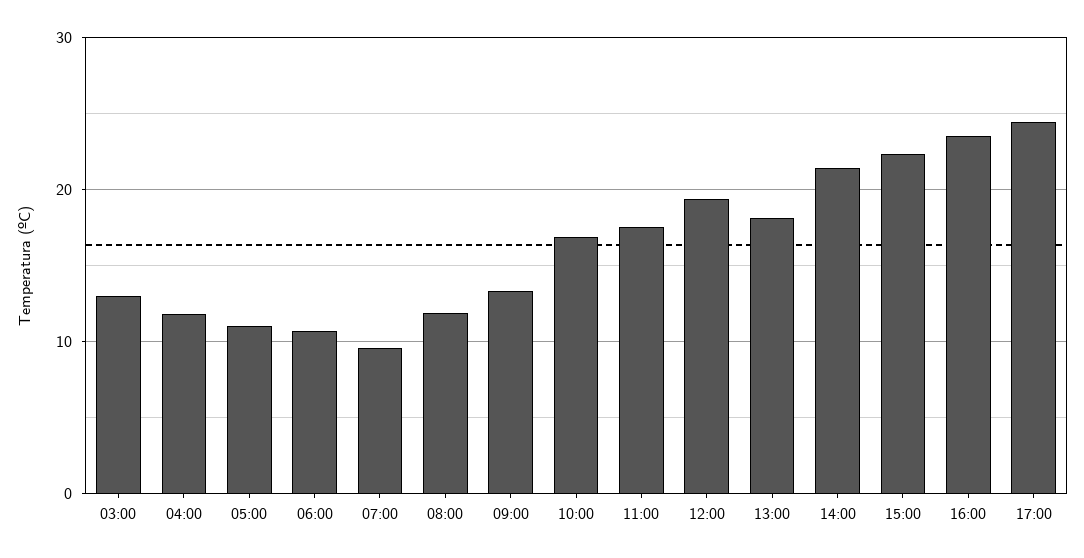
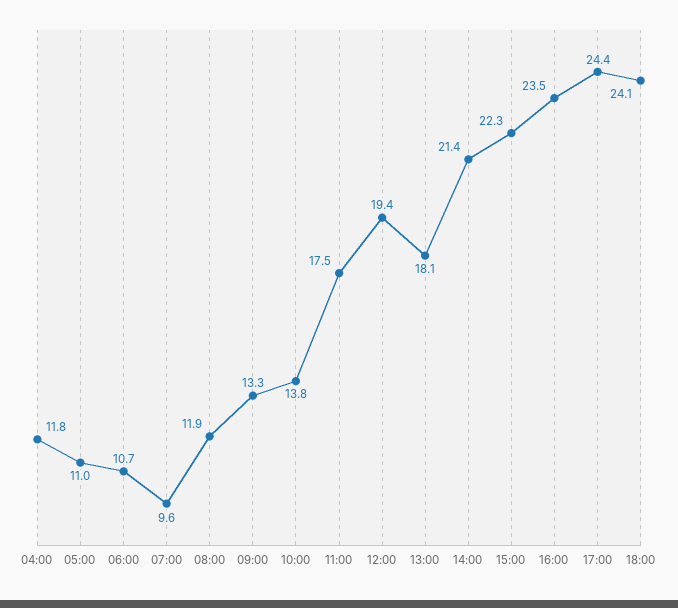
03:00: 13 -> none
10:00: 17 -> 13.8
18:00: none -> 24.1

